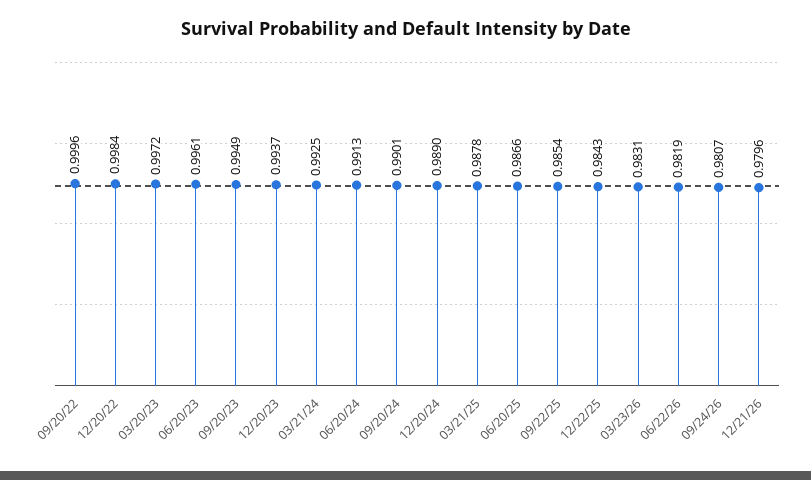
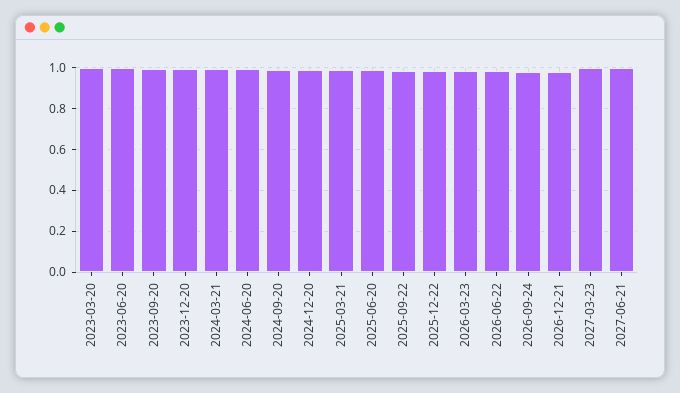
09/20/22: 0.9996 -> none
12/20/22: 0.9984 -> none
2027-03-23: none -> 1
2027-06-21: none -> 1

